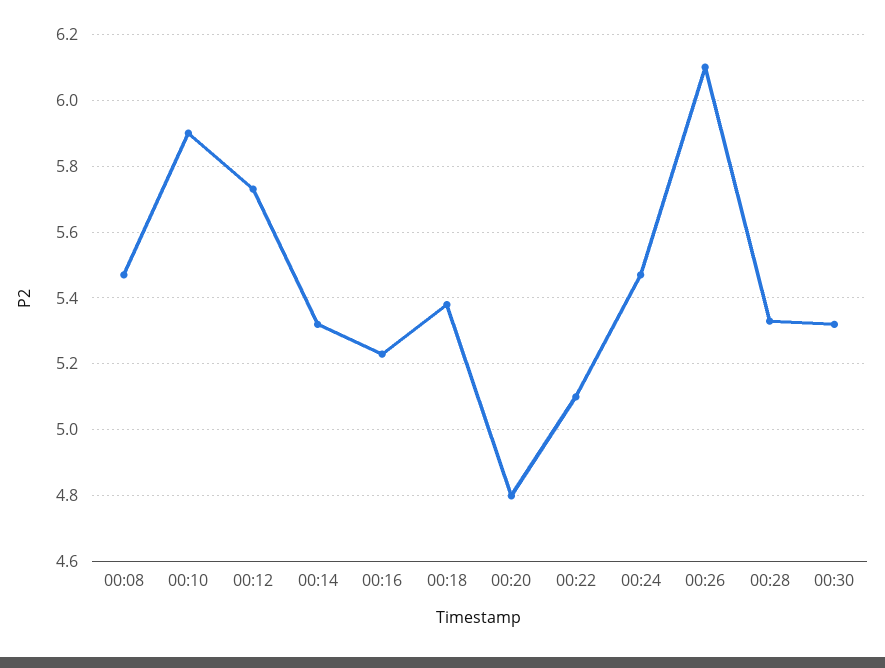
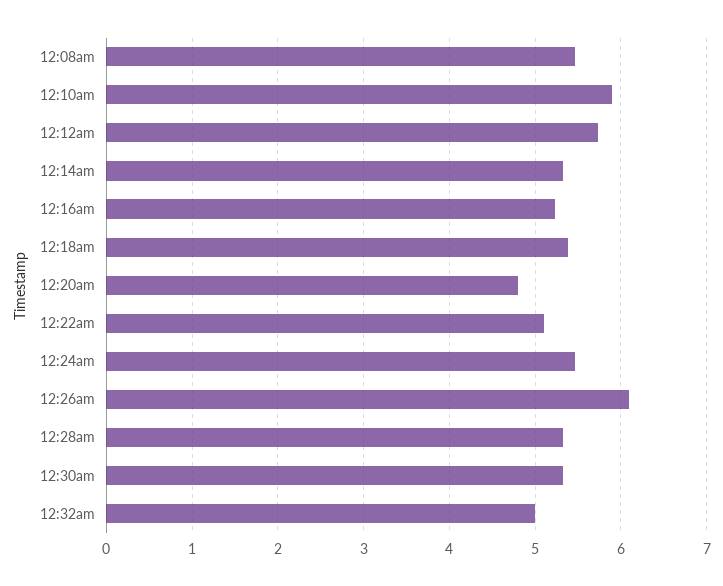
12:32am: none -> 5

